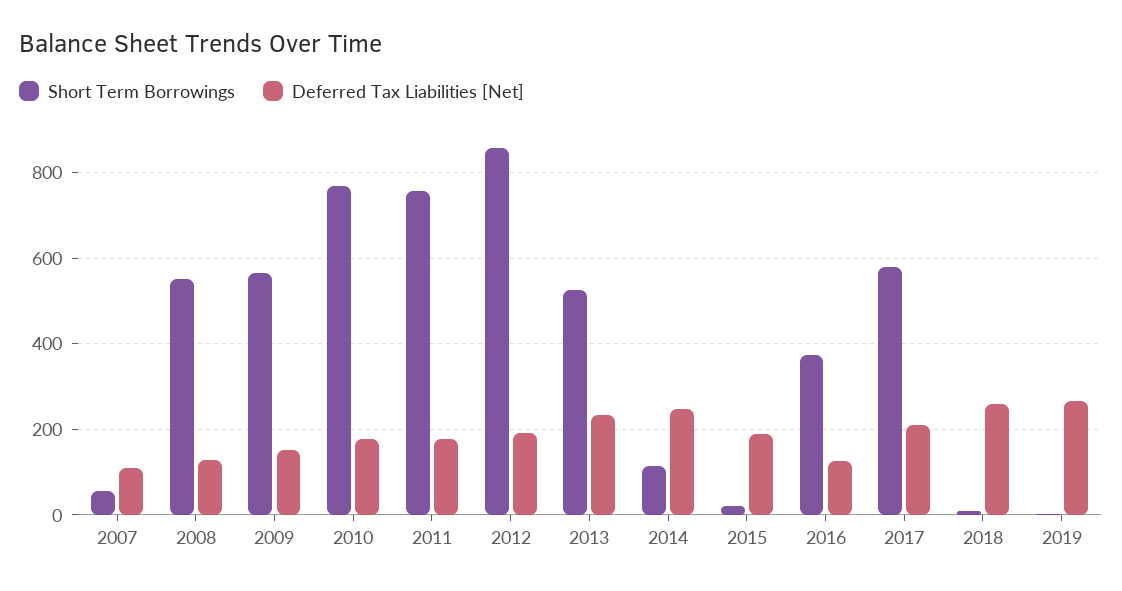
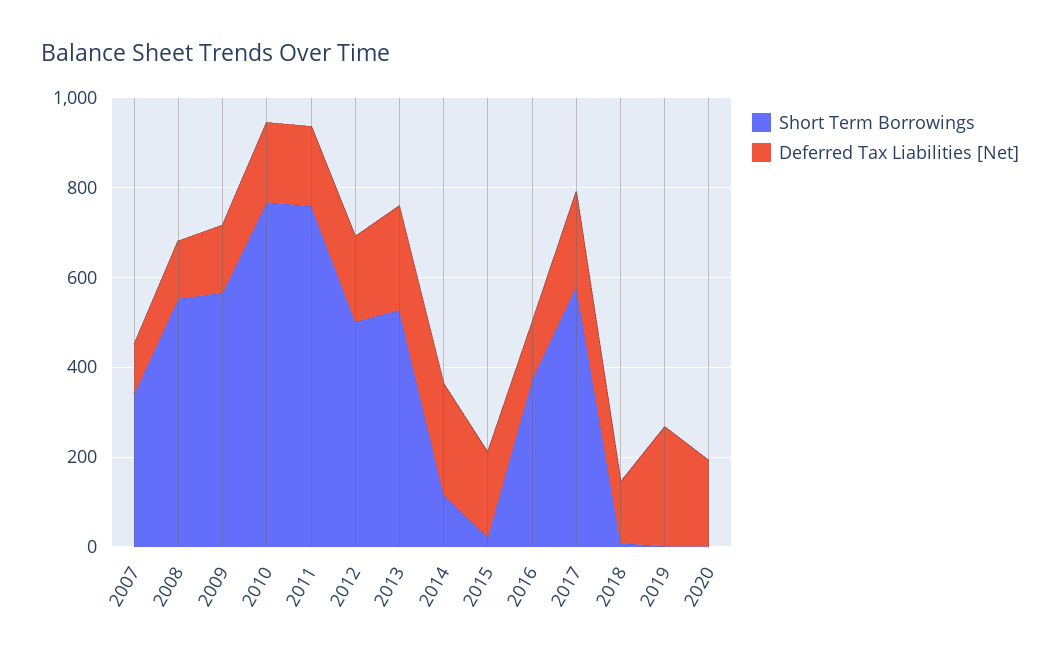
Short Term Borrowings, 2007: 60 -> 350
Short Term Borrowings, 2012: 860 -> 500
Deferred Tax Liabilities [Net], 2018: 260 -> 150
Short Term Borrowings, 2020: none -> 0
Deferred Tax Liabilities [Net], 2020: none -> 200

